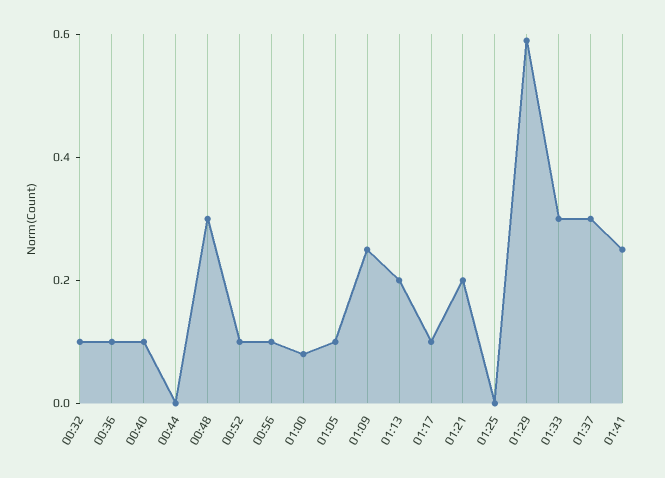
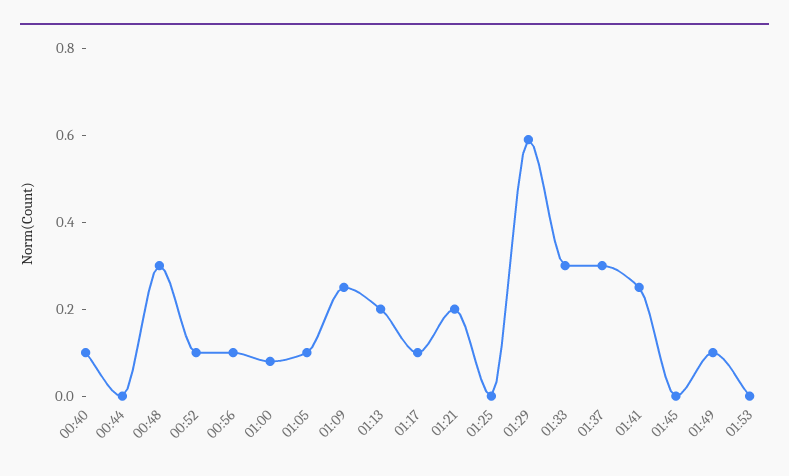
00:32: 0.1 -> none
00:36: 0.1 -> none
01:45: none -> 0
01:49: none -> 0.1
01:53: none -> 0

